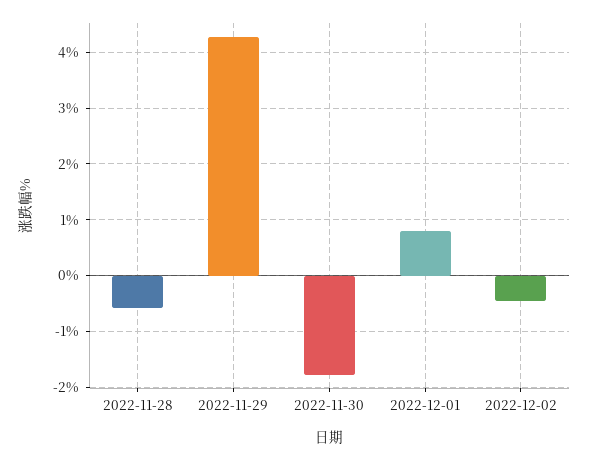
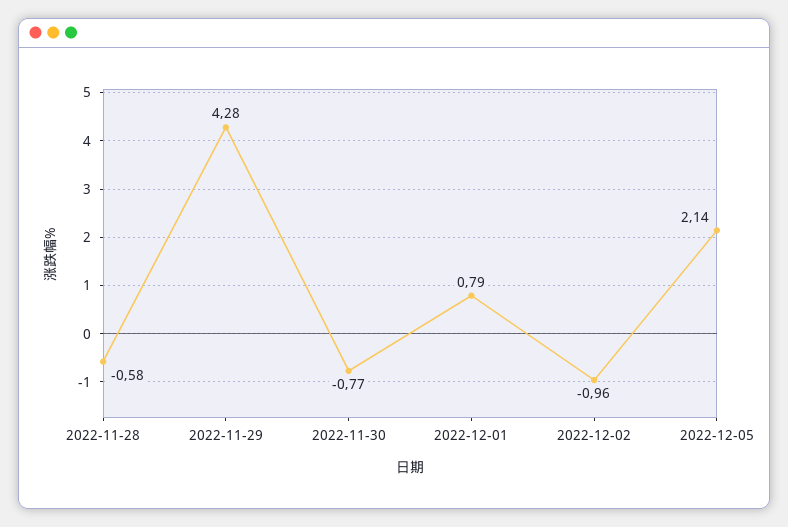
2022-11-30: -1.8 -> -0.77
2022-12-02: -0.4 -> -0.96
2022-12-05: none -> 2.14

